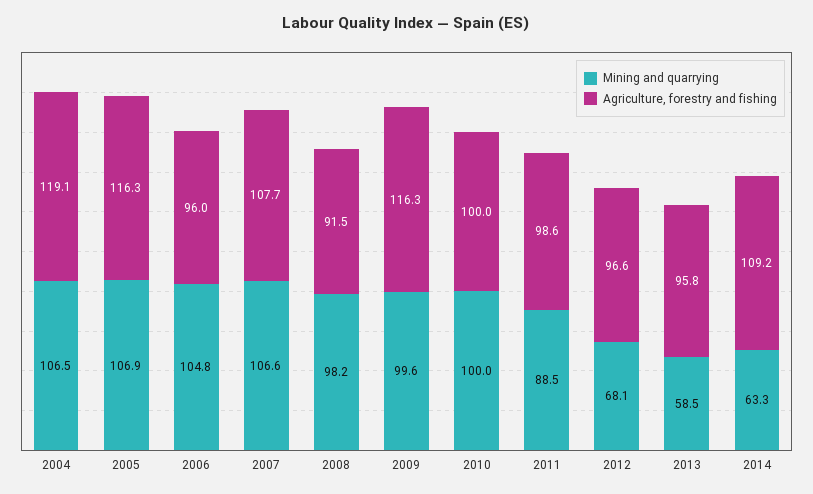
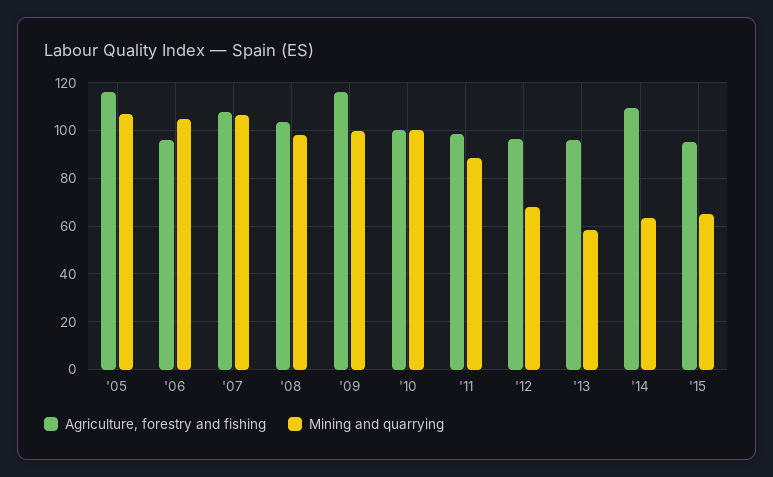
Mining and quarrying, 2004: 106.5 -> none
Agriculture, forestry and fishing, 2004: 119.1 -> none
Agriculture, forestry and fishing, 2008: 91.5 -> 105
Agriculture, forestry and fishing, '15: none -> 95
Mining and quarrying, '15: none -> 65

